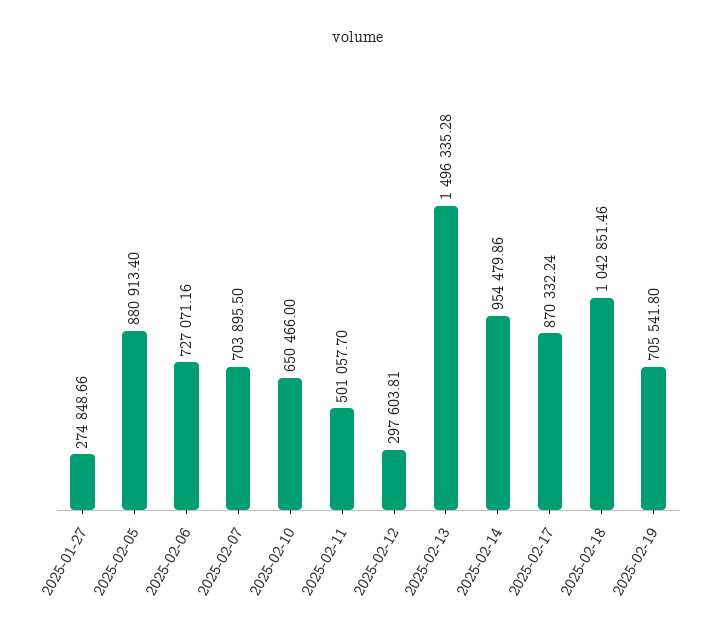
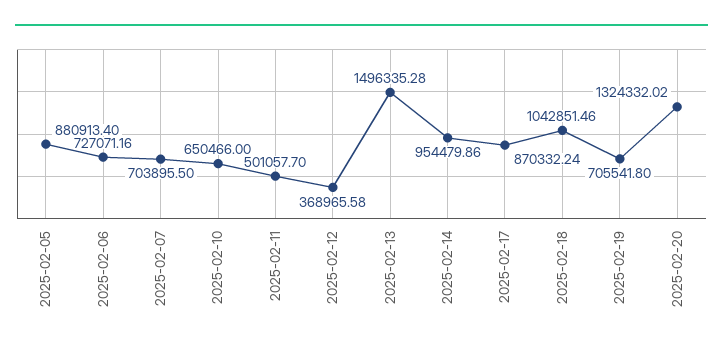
2025-01-27: 274848.66 -> none
2025-02-12: 297603.81 -> 368965.58
2025-02-20: none -> 1324332.02

